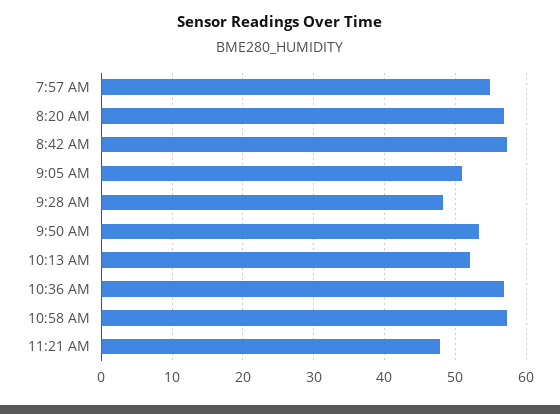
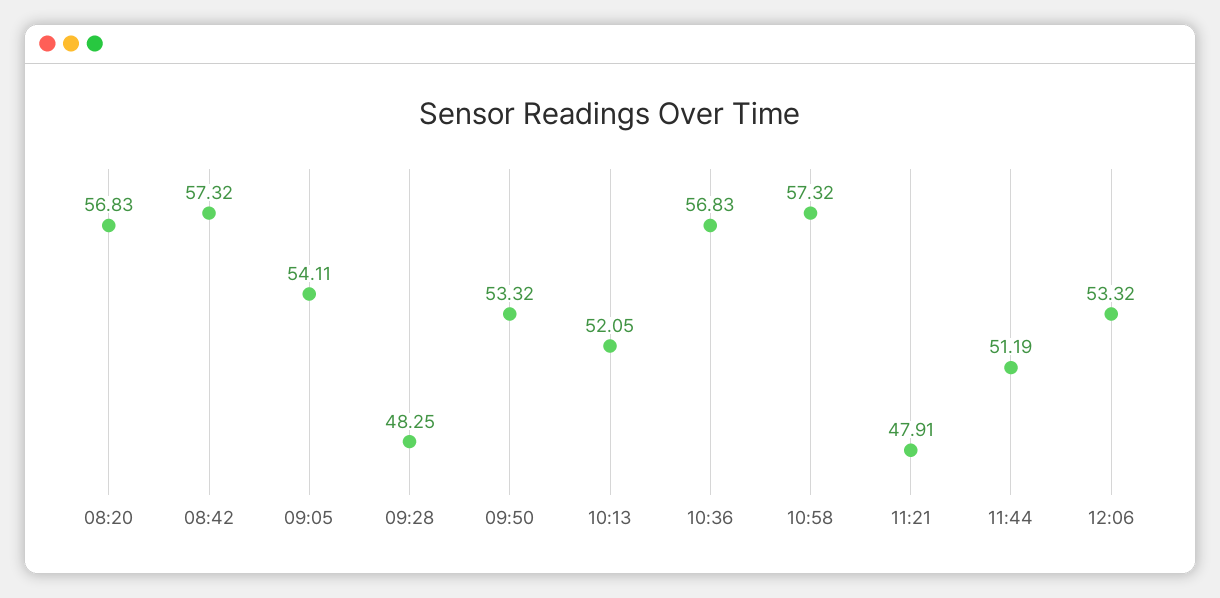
7:57 AM: 55 -> none
9:05 AM: 51 -> 54.11
11:44: none -> 51.19
12:06: none -> 53.32

